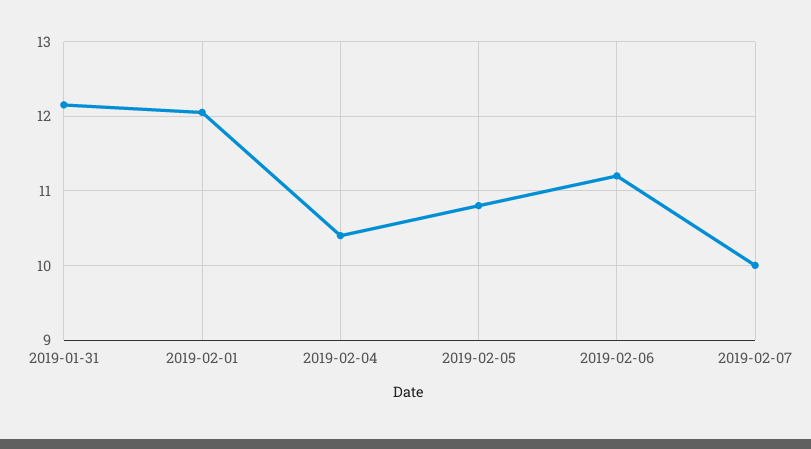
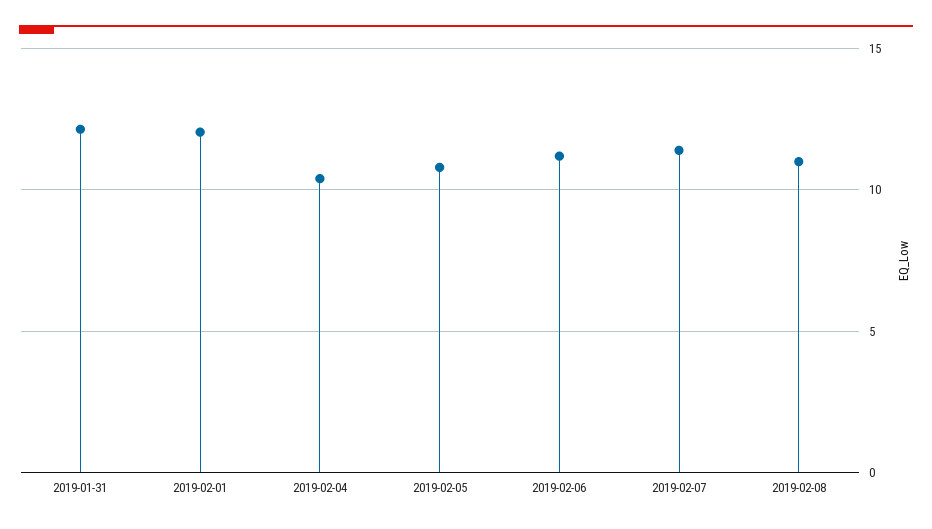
2019-02-07: 10 -> 11.5
2019-02-08: none -> 11

